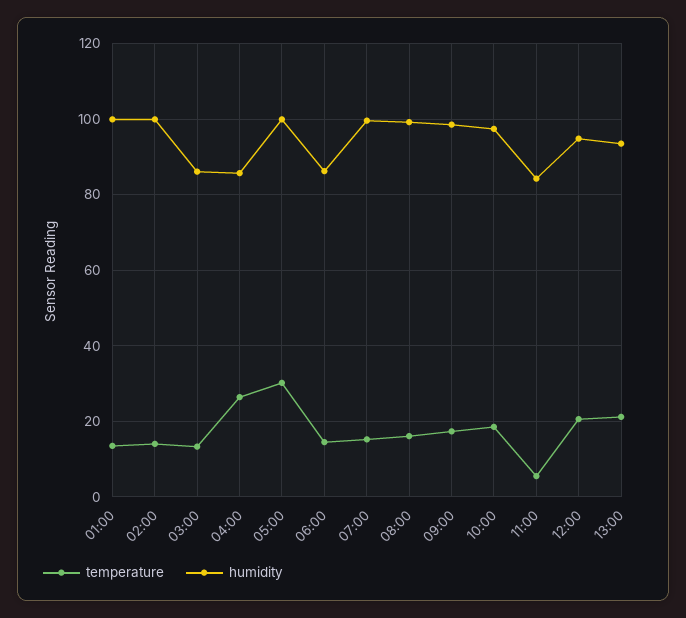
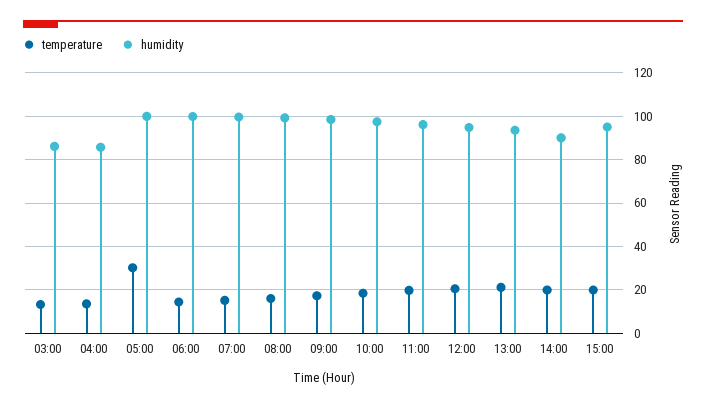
temperature, 01:00: 14 -> none
humidity, 01:00: 100 -> none
temperature, 02:00: 14 -> none
humidity, 02:00: 100 -> none
temperature, 04:00: 26 -> 15
humidity, 06:00: 86 -> 100
temperature, 11:00: 6 -> 20
humidity, 11:00: 84 -> 95
temperature, 14:00: none -> 20
humidity, 14:00: none -> 90
temperature, 15:00: none -> 20
humidity, 15:00: none -> 95

